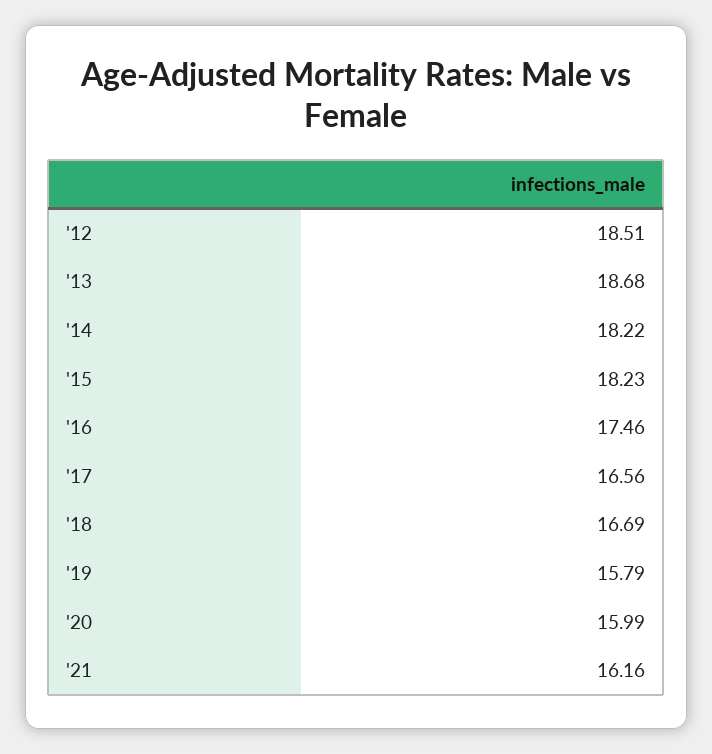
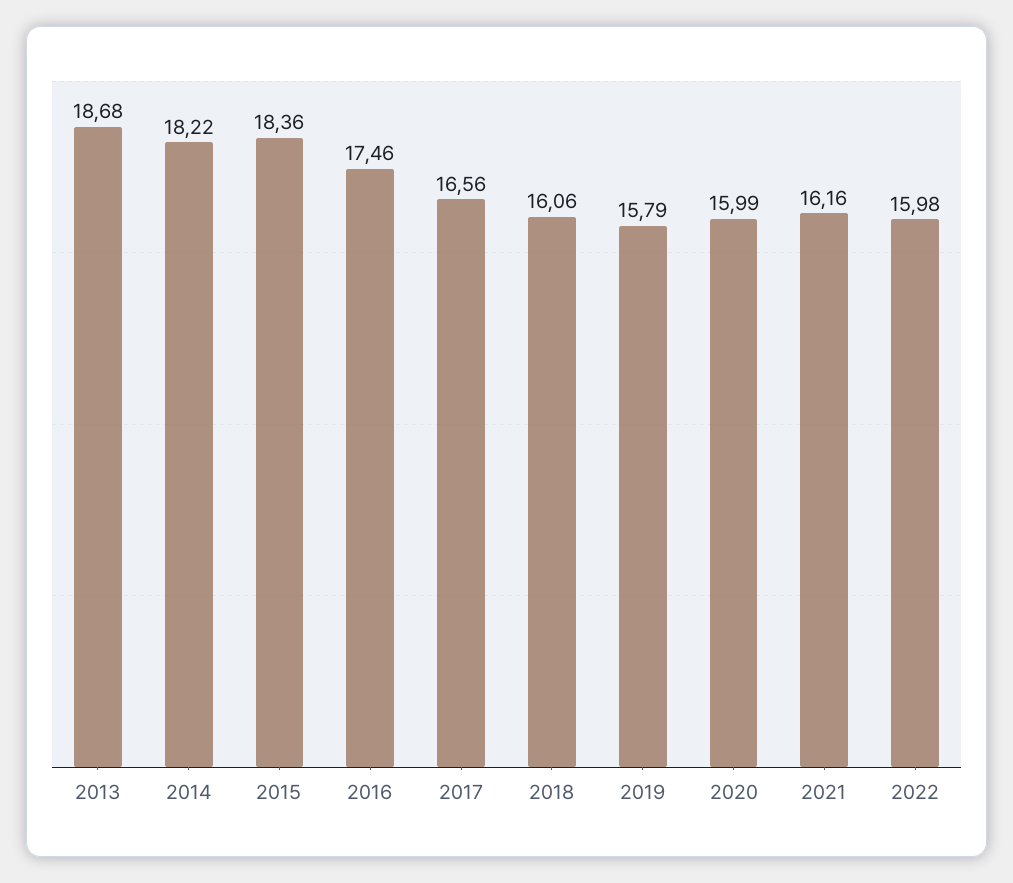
'12: 18.51 -> none
'15: 18.23 -> 18.36
'18: 16.69 -> 16.06
2022: none -> 15.98

